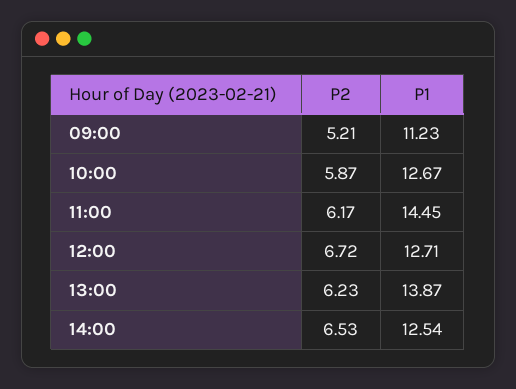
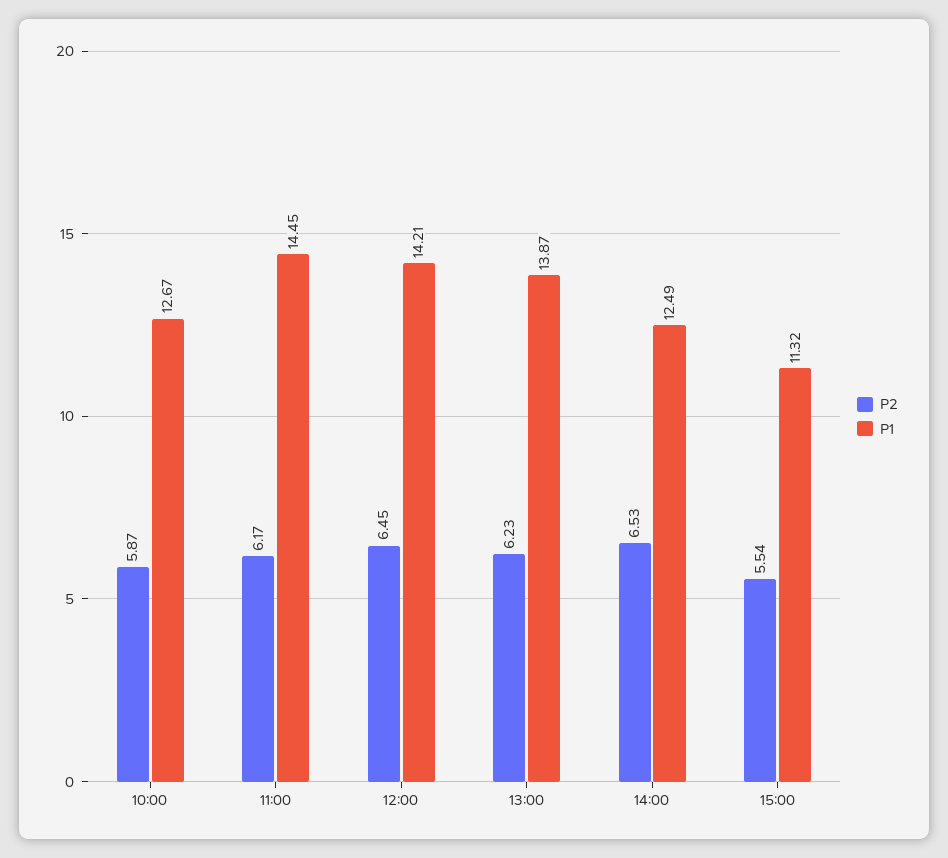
P2, 09:00: 5.21 -> none
P1, 09:00: 11.23 -> none
P2, 12:00: 6.72 -> 6.45
P1, 12:00: 12.71 -> 14.21
P1, 14:00: 12.54 -> 12.49
P2, 15:00: none -> 5.54
P1, 15:00: none -> 11.32

